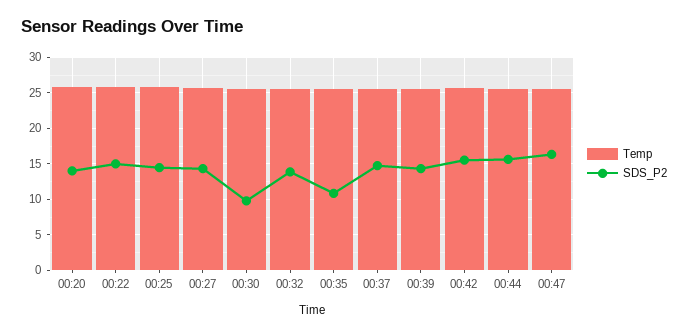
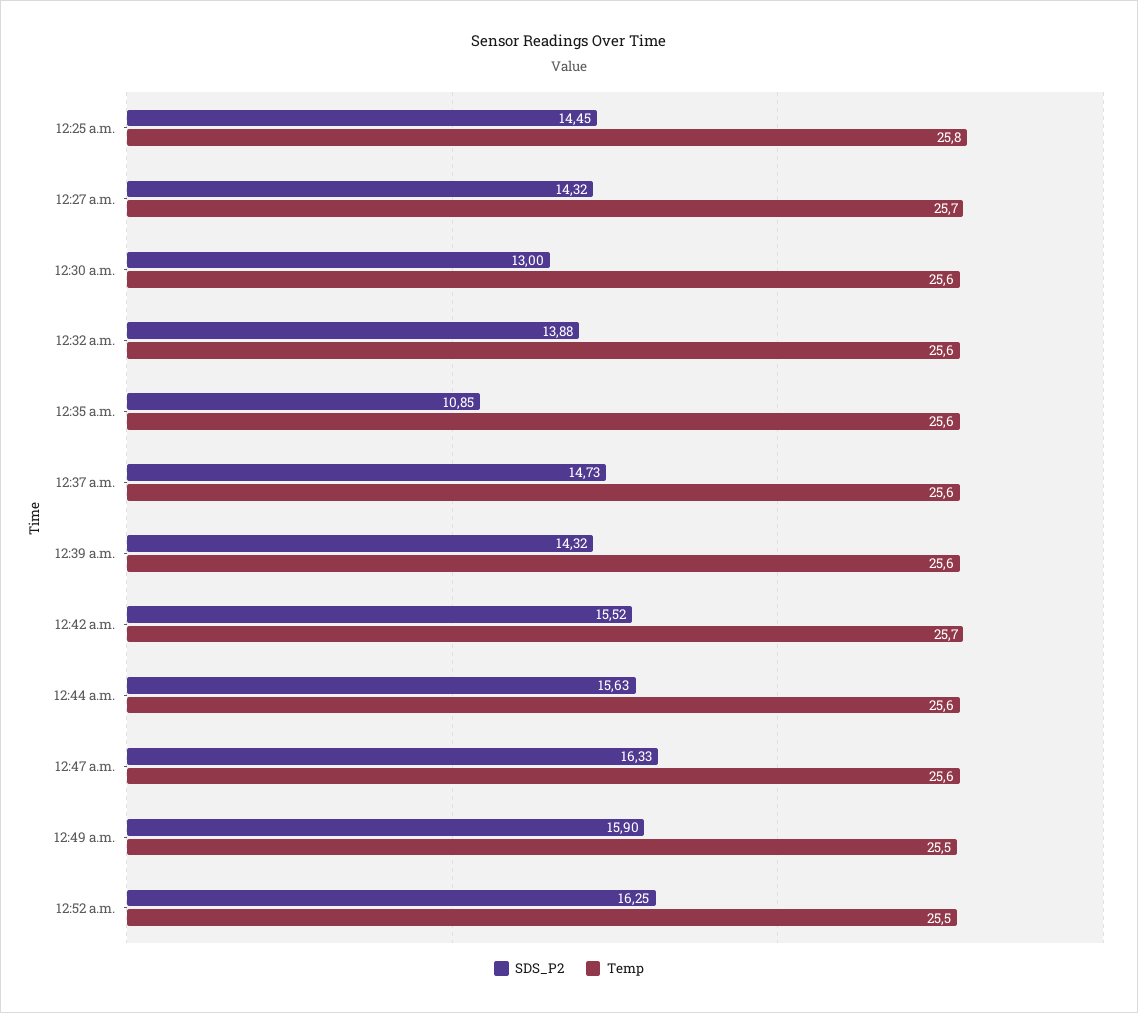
Temp, 00:20: 26 -> none
SDS_P2, 00:20: 14 -> none
Temp, 00:22: 26 -> none
SDS_P2, 00:22: 15 -> none
SDS_P2, 00:30: 10 -> 13
SDS_P2, 12:49 a.m.: none -> 15.9
Temp, 12:49 a.m.: none -> 25.5
SDS_P2, 12:52 a.m.: none -> 16.25
Temp, 12:52 a.m.: none -> 25.5

